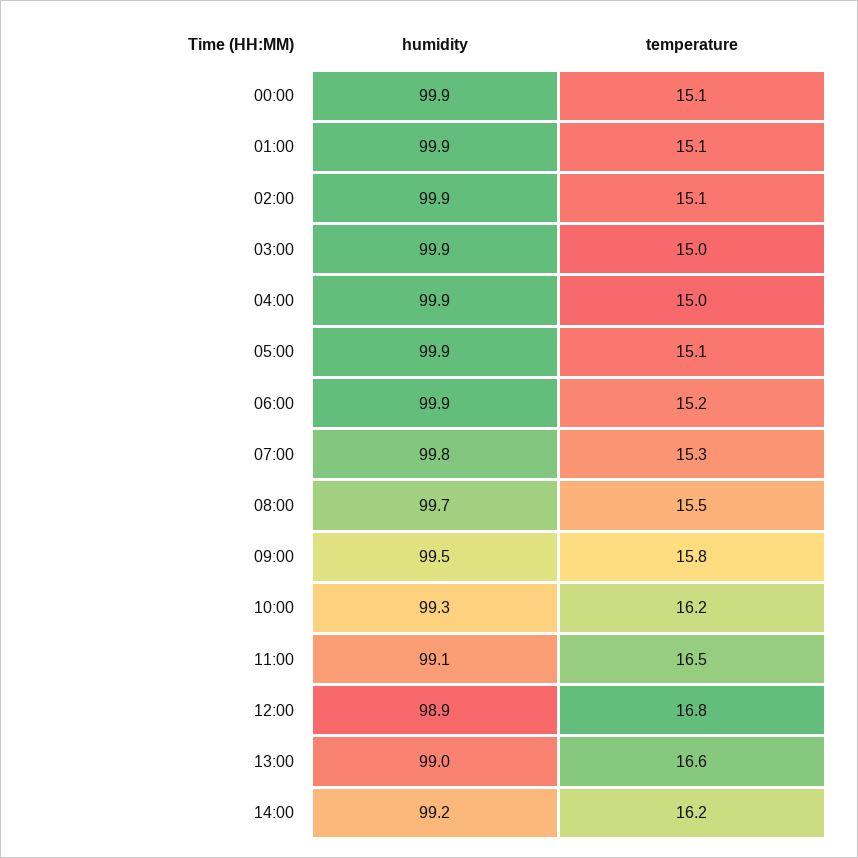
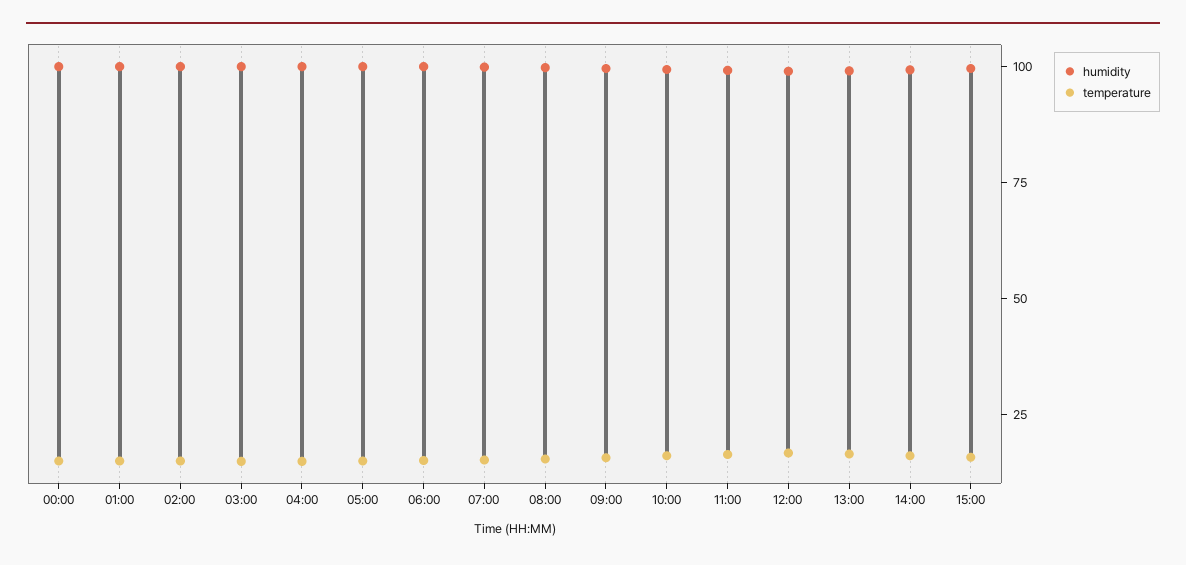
humidity, 15:00: none -> 100
temperature, 15:00: none -> 15

